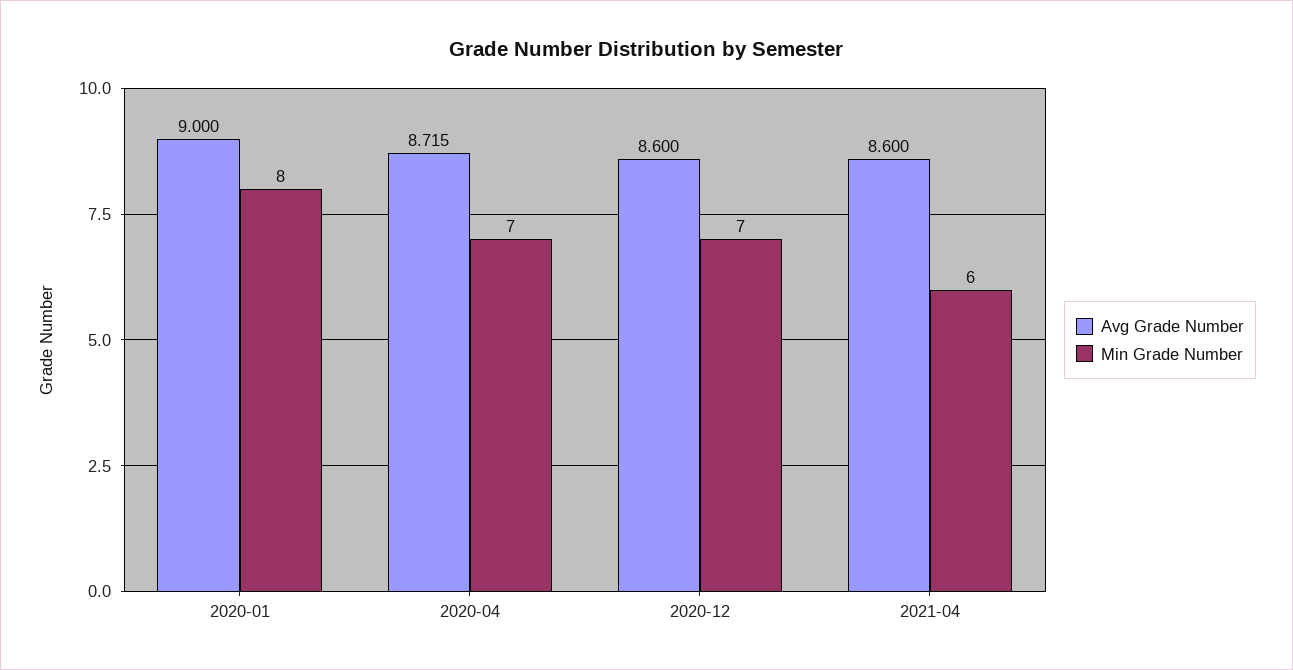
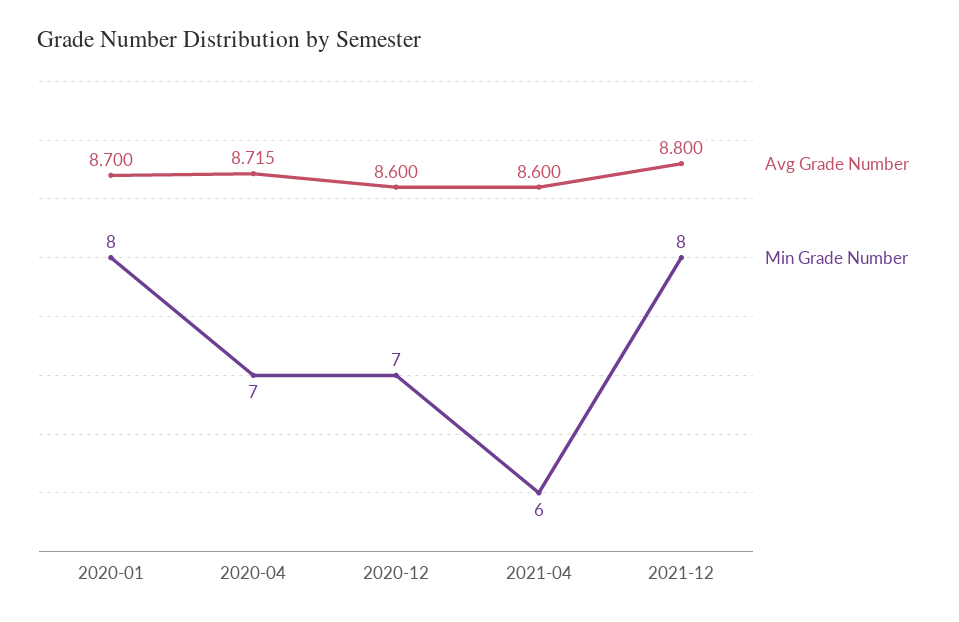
Avg Grade Number, 2020-01: 9 -> 8.7
Avg Grade Number, 2021-12: none -> 8.8
Min Grade Number, 2021-12: none -> 8

